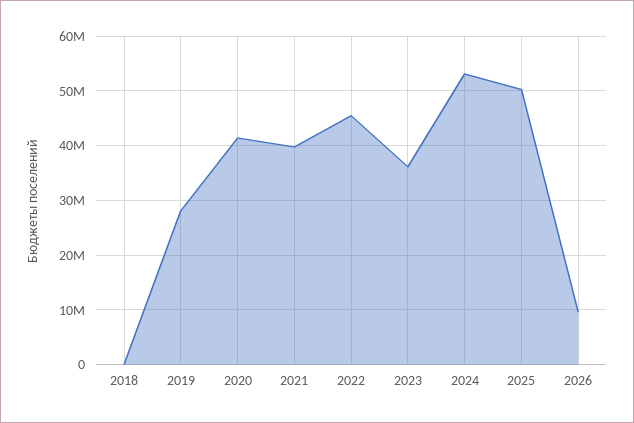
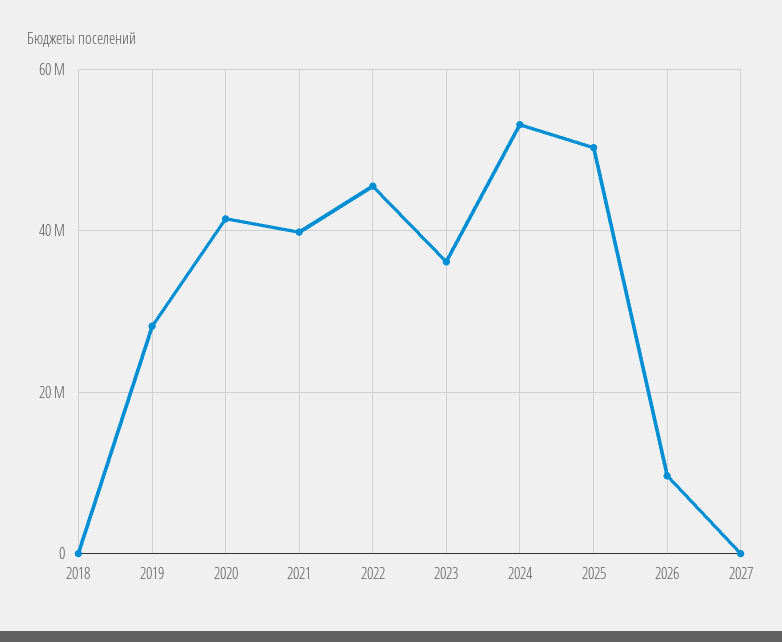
2027: none -> 0

